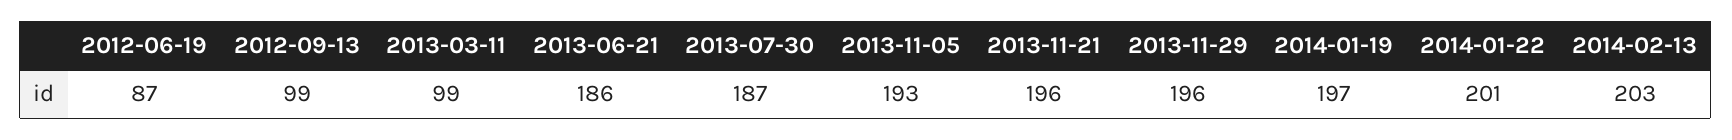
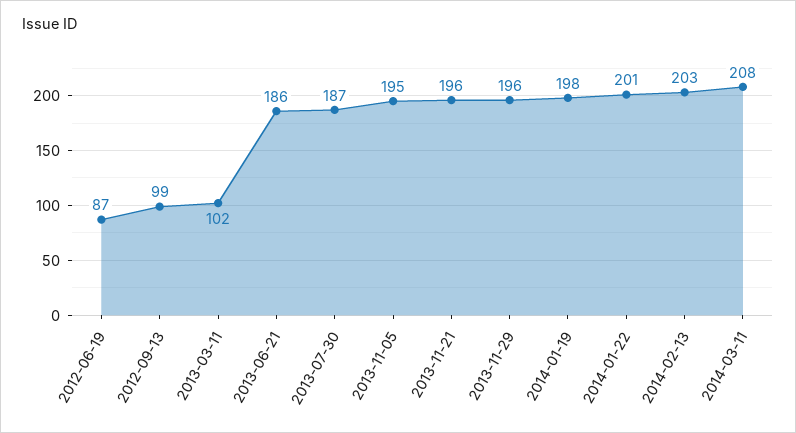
2013-03-11: 99 -> 102
2013-11-05: 193 -> 195
2014-01-19: 197 -> 198
2014-03-11: none -> 208

